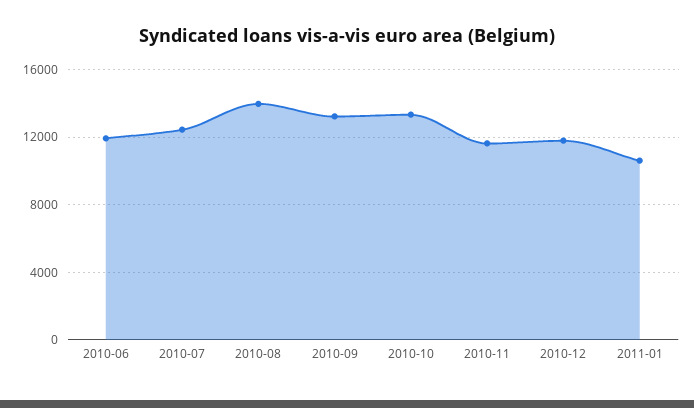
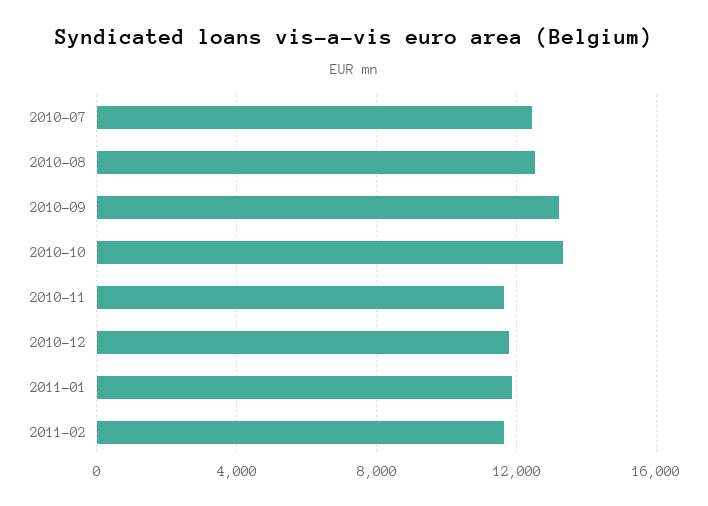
2010-06: 12000 -> none
2010-08: 14000 -> 12500
2011-01: 10500 -> 12000
2011-02: none -> 11500

